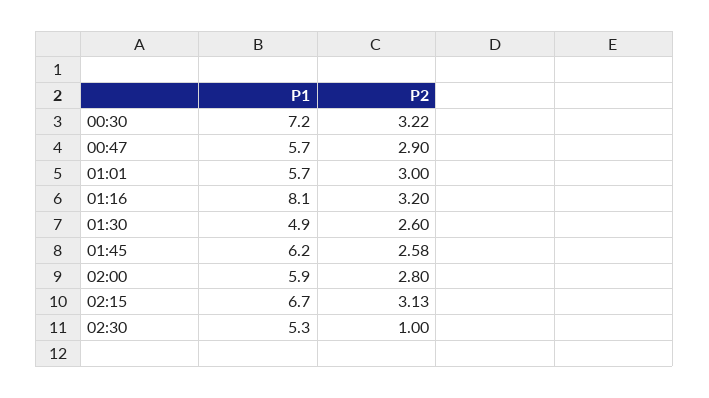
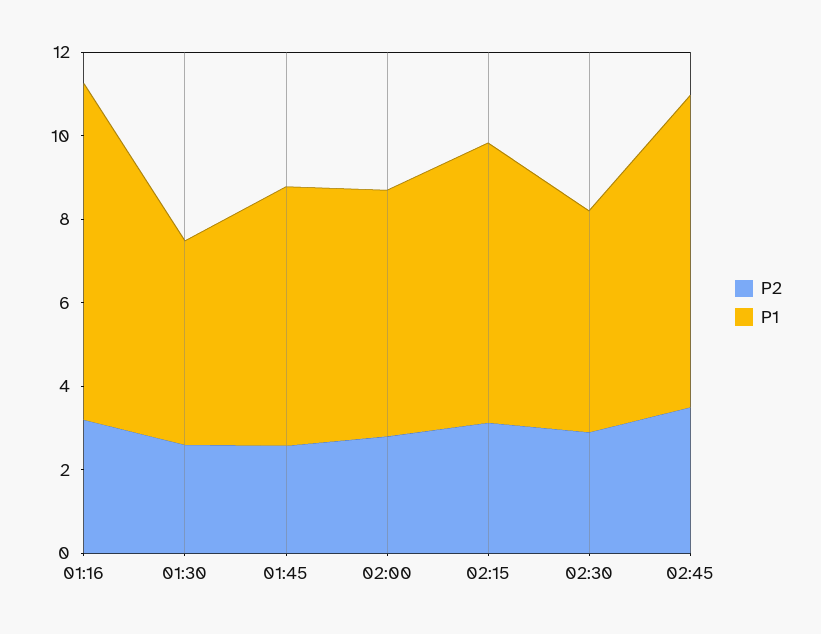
P1, 00:30: 7.2 -> none
P2, 00:30: 3.22 -> none
P1, 00:47: 5.7 -> none
P2, 00:47: 2.9 -> none
P1, 01:01: 5.7 -> none
P2, 01:01: 3 -> none
P2, 02:30: 1 -> 3
P2, 02:45: none -> 3.5
P1, 02:45: none -> 7.5

